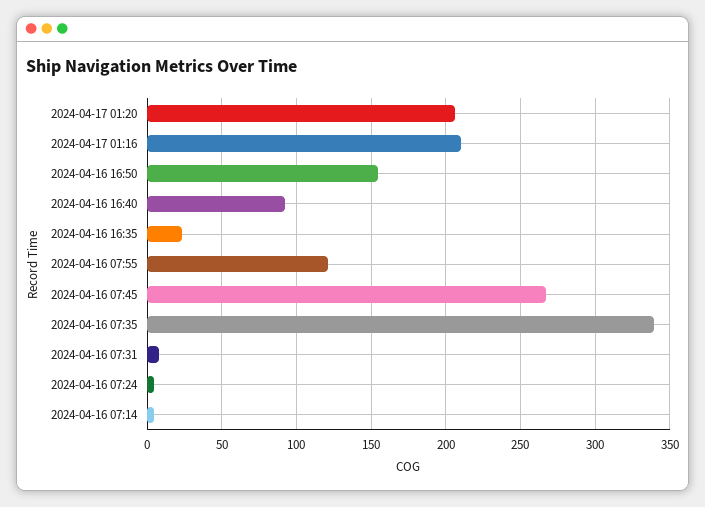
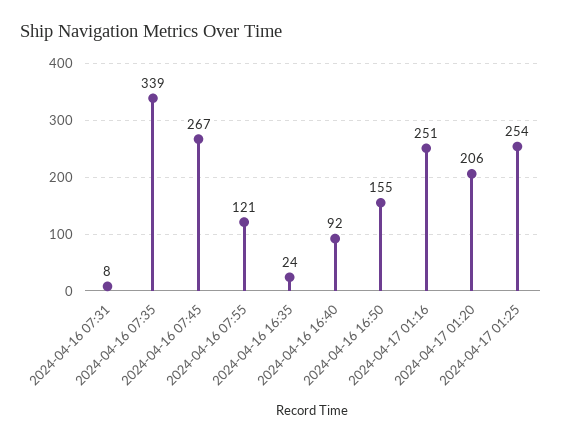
2024-04-17 01:16: 210 -> 251
2024-04-16 07:24: 5 -> none
2024-04-16 07:14: 5 -> none
2024-04-17 01:25: none -> 254

